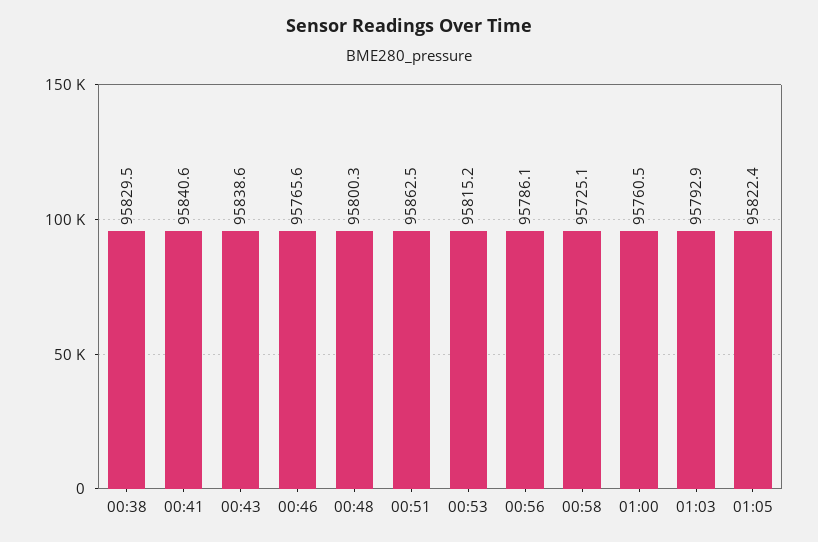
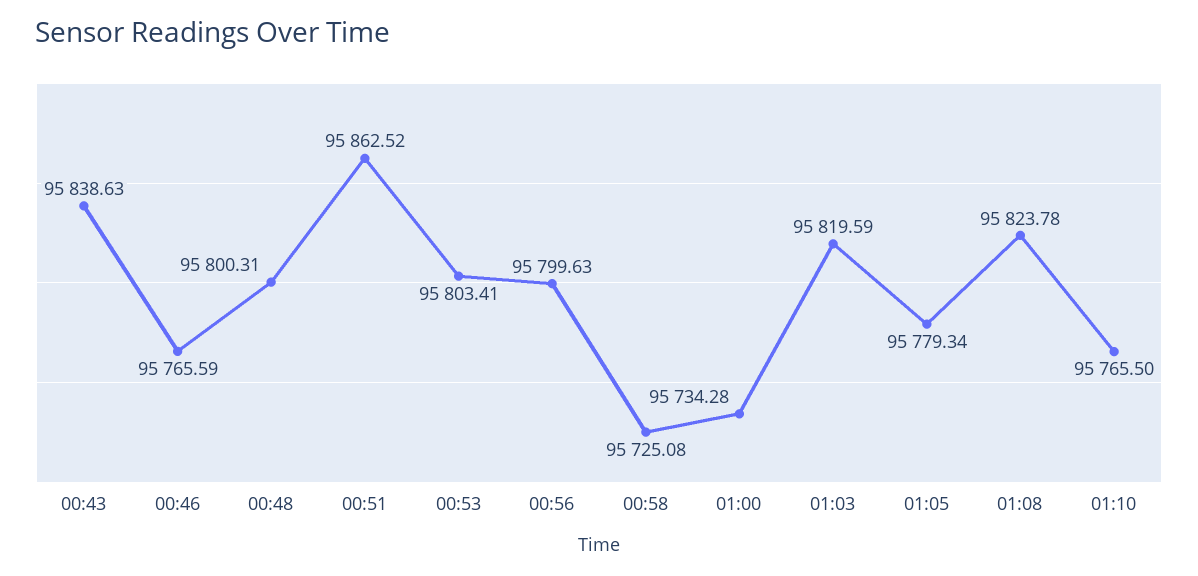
00:38: 95829.5 -> none
00:41: 95840.6 -> none
00:53: 95815.2 -> 95803.41
00:56: 95786.1 -> 95799.63
01:00: 95760.5 -> 95734.28
01:03: 95792.9 -> 95819.59
01:05: 95822.4 -> 95779.34
01:08: none -> 95823.78
01:10: none -> 95765.5

